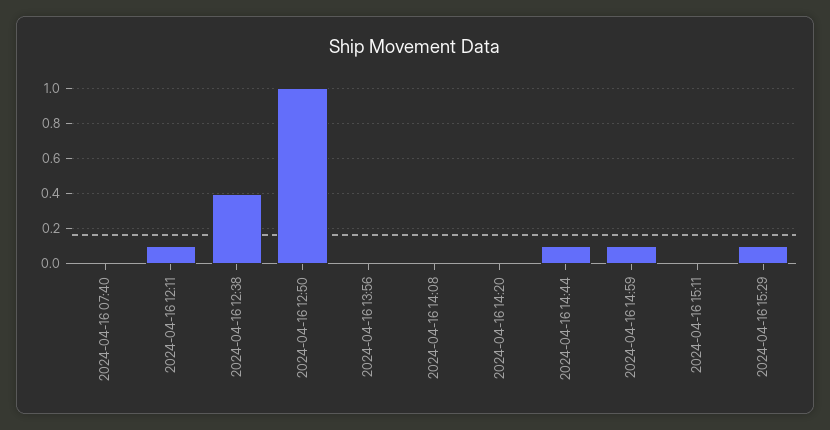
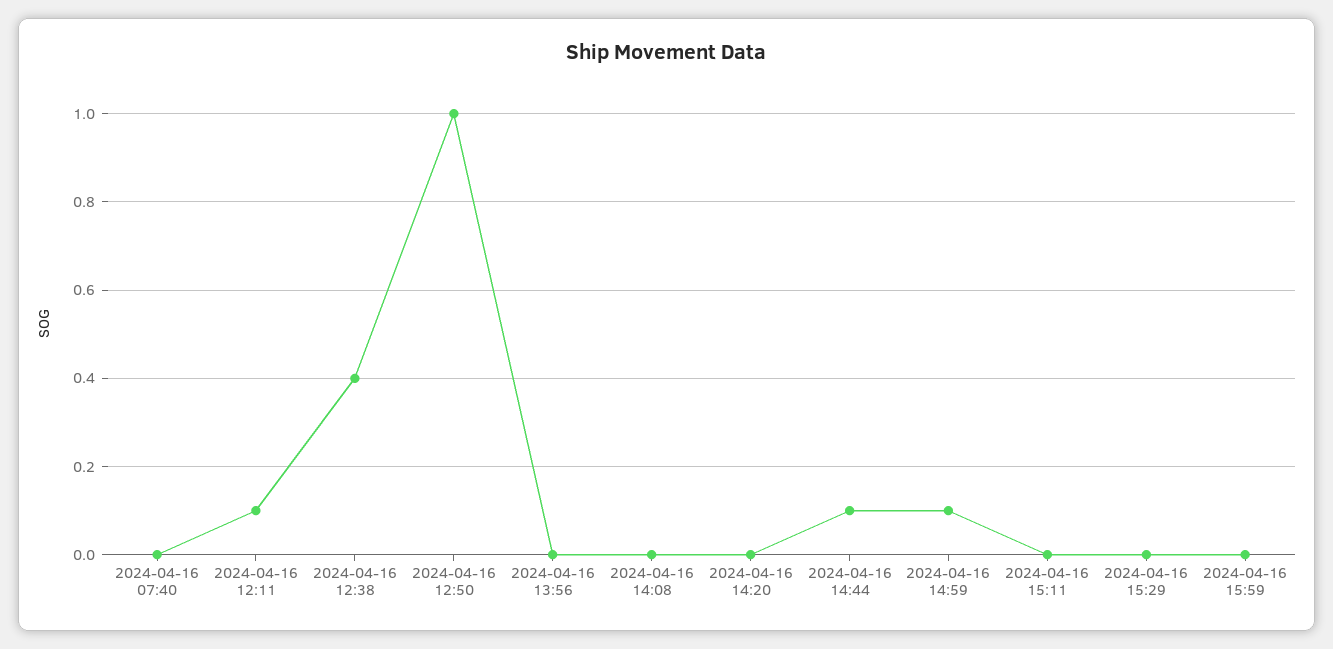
2024-04-16 15:29: 0.1 -> 0
2024-04-16 15:59: none -> 0

